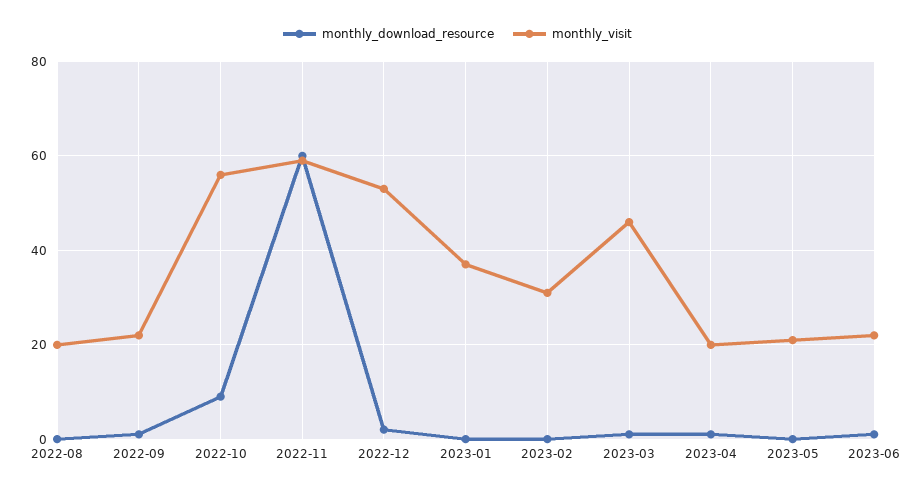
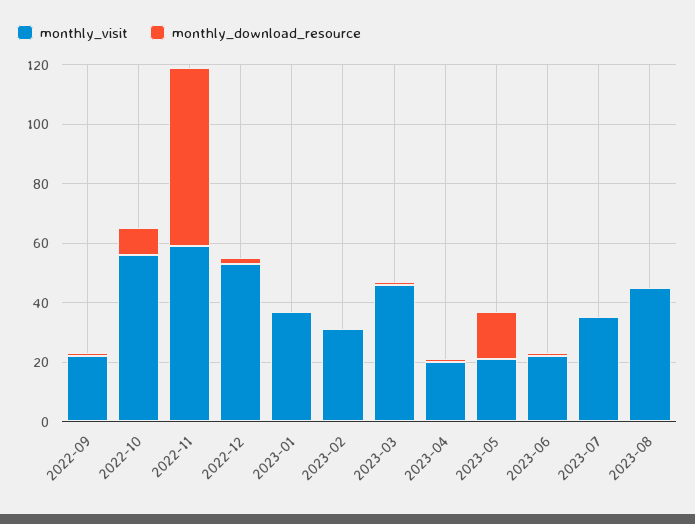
monthly_download_resource, 2022-08: 0 -> none
monthly_visit, 2022-08: 20 -> none
monthly_download_resource, 2023-05: 0 -> 15
monthly_visit, 2023-07: none -> 35
monthly_download_resource, 2023-07: none -> 0
monthly_visit, 2023-08: none -> 45
monthly_download_resource, 2023-08: none -> 0

